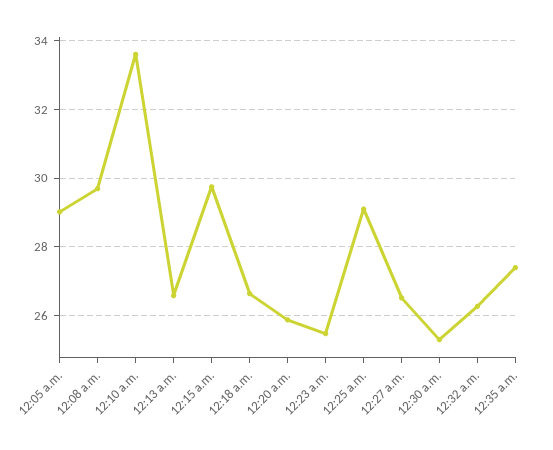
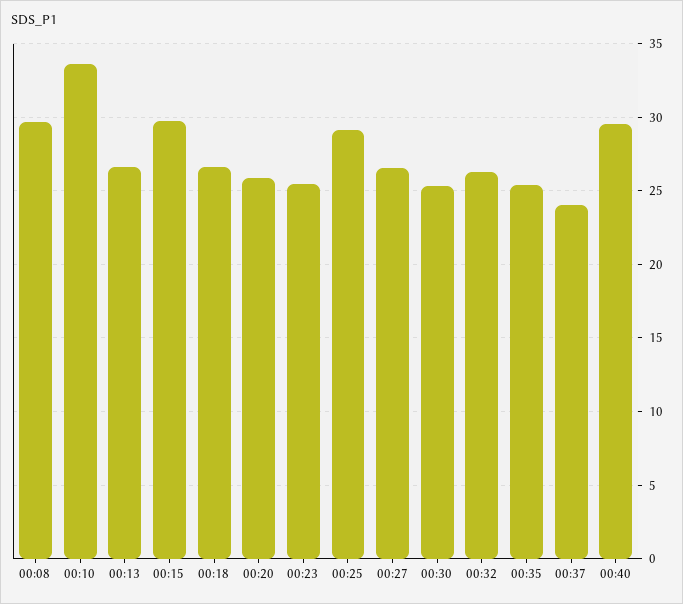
12:05 a.m.: 29 -> none
12:35 a.m.: 27.4 -> 25.5
00:37: none -> 24
00:40: none -> 29.5

